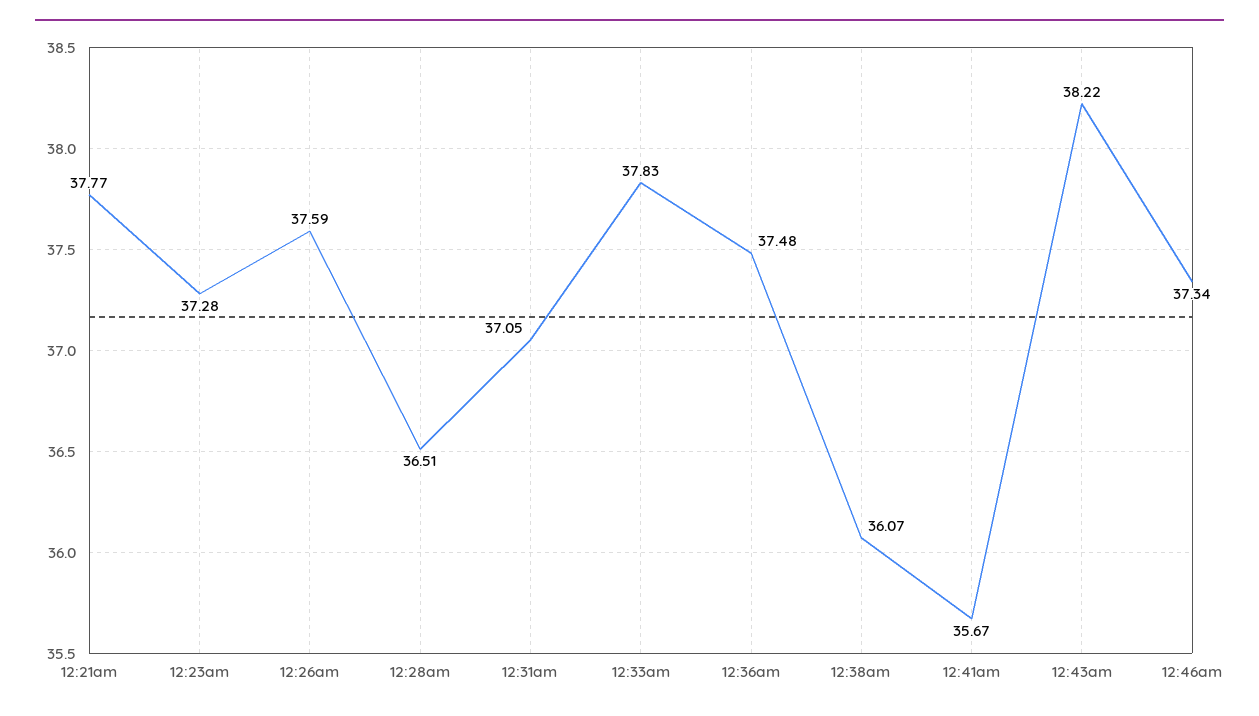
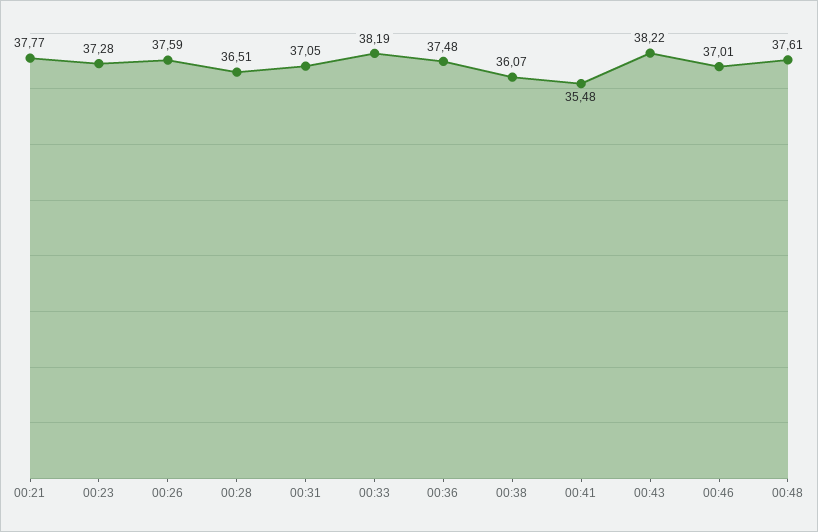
12:33am: 37.83 -> 38.19
12:41am: 35.67 -> 35.48
12:46am: 37.34 -> 37.01
00:48: none -> 37.61

